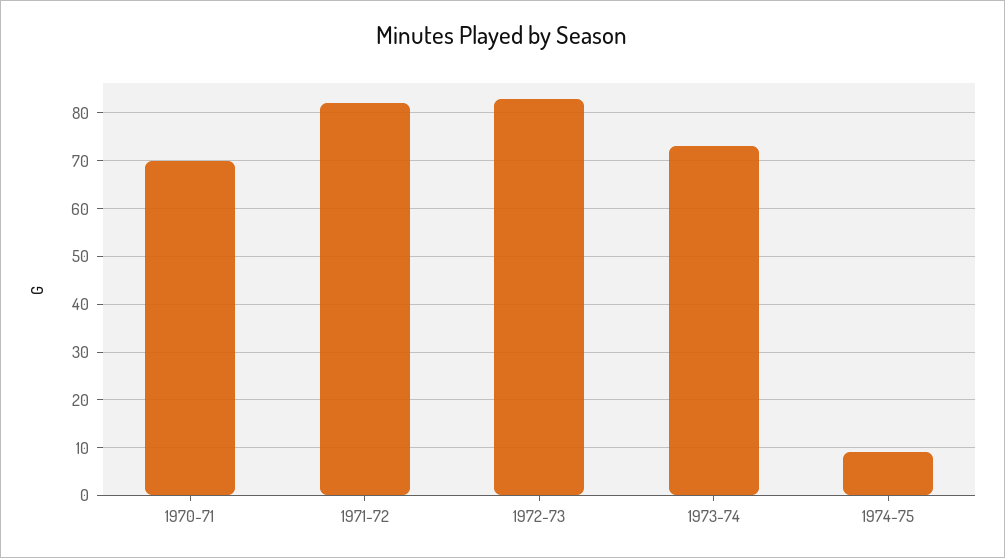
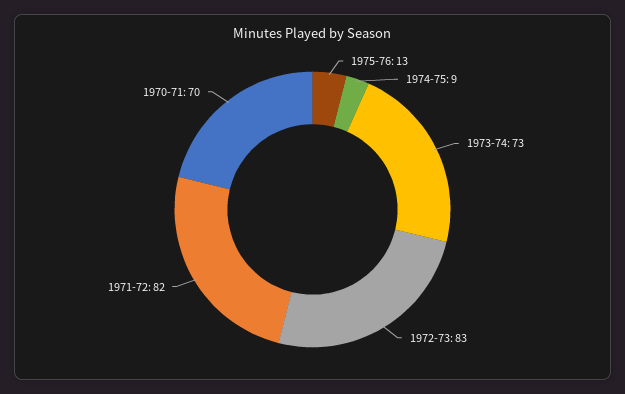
1975-76: none -> 13

